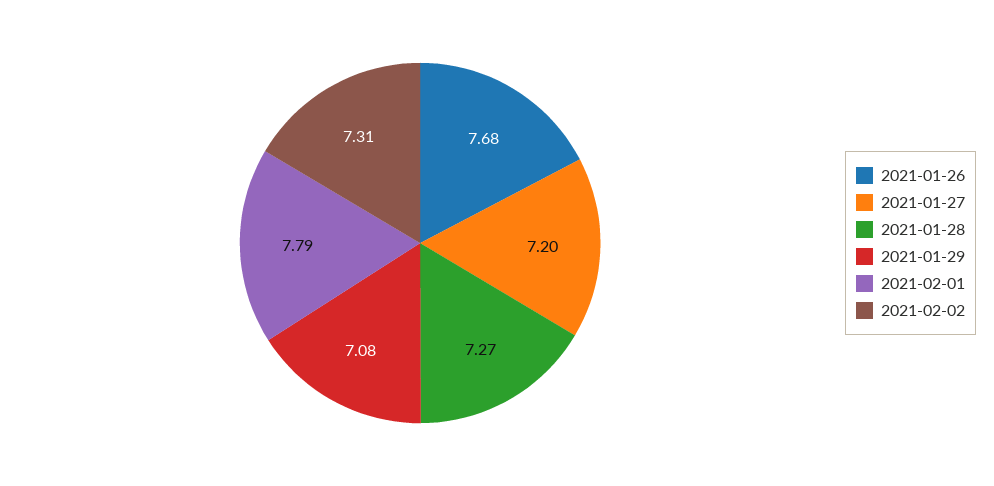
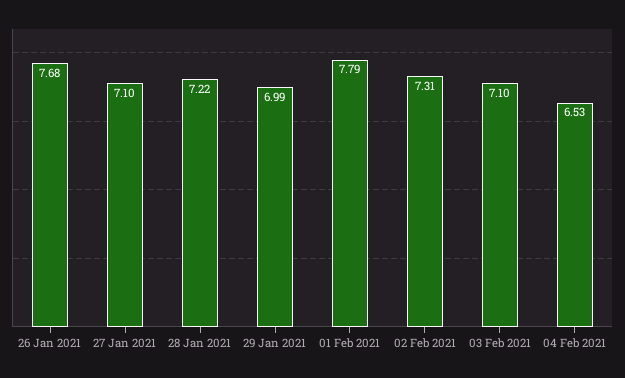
2021-01-27: 7.2 -> 7.1
2021-01-28: 7.27 -> 7.22
2021-01-29: 7.08 -> 6.99
03 Feb 2021: none -> 7.1
04 Feb 2021: none -> 6.53

